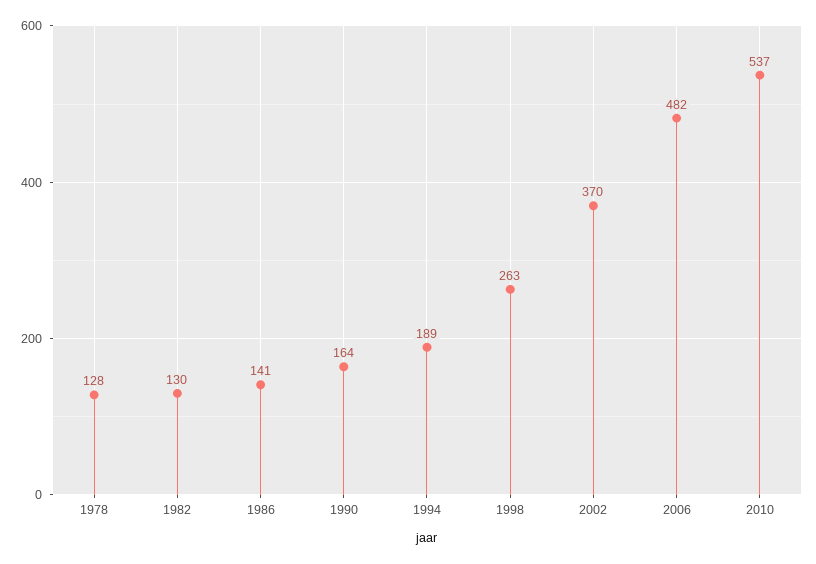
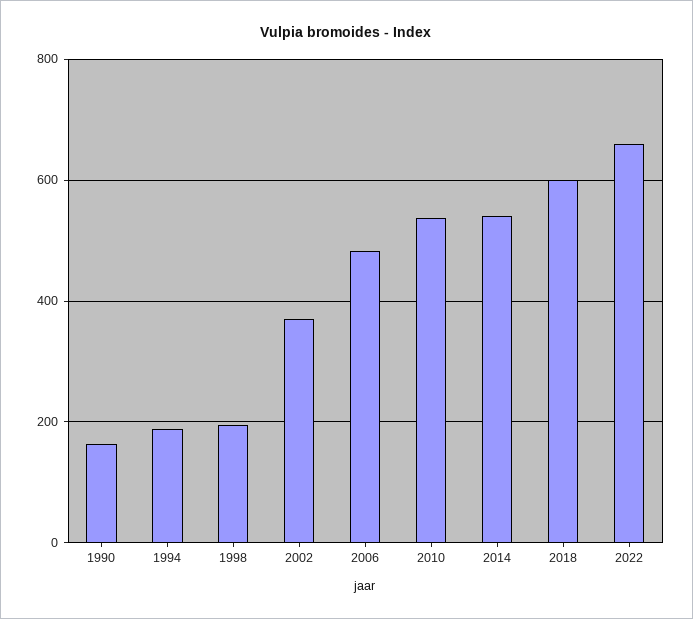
1978: 128 -> none
1982: 130 -> none
1986: 141 -> none
1998: 263 -> 200
2014: none -> 540
2018: none -> 600
2022: none -> 660

